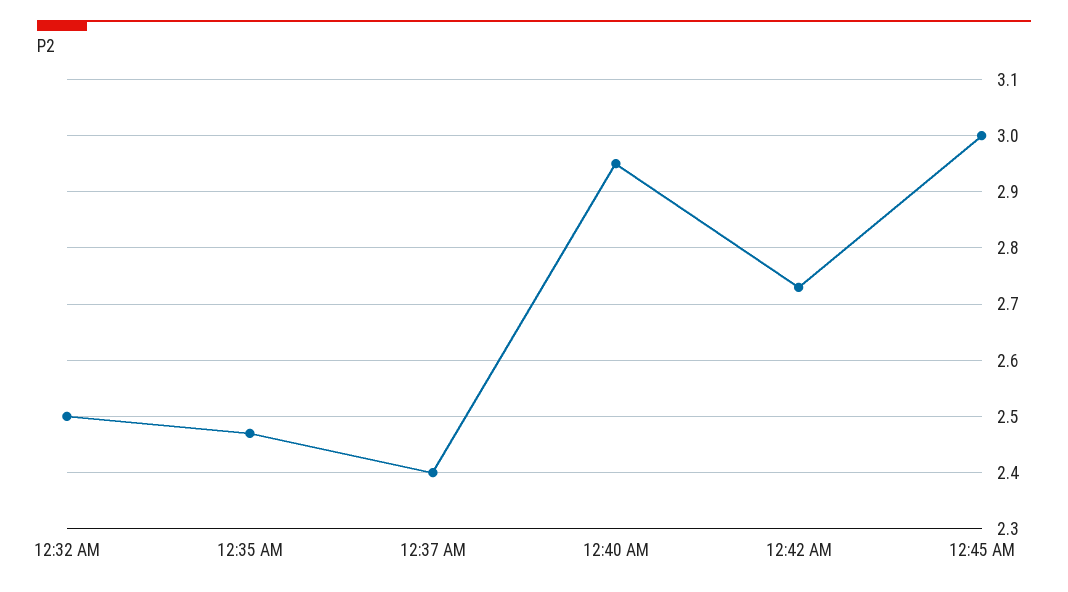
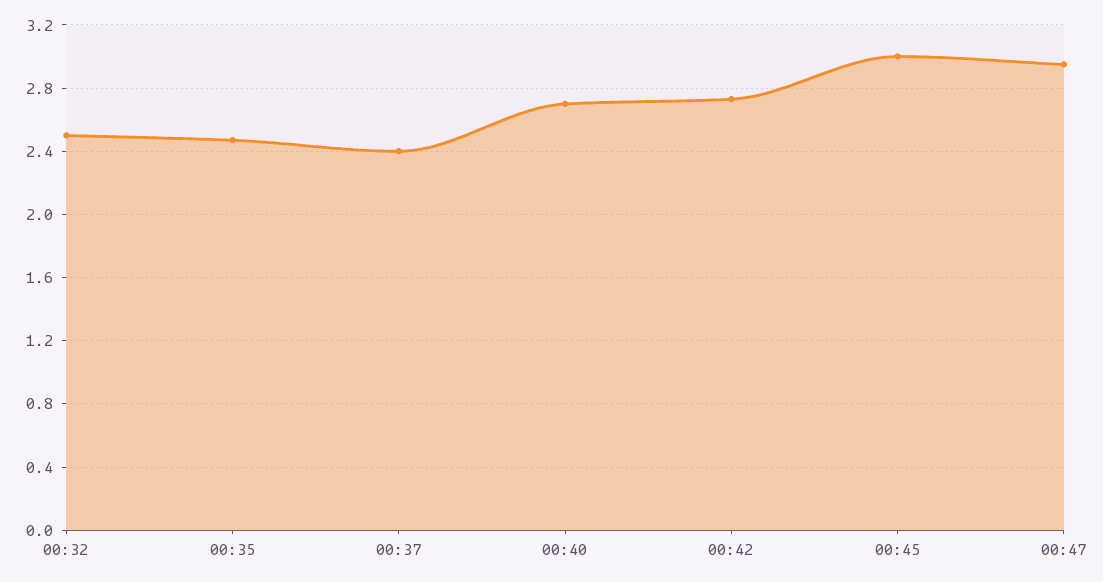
12:40 AM: 2.95 -> 2.7
00:47: none -> 2.95

